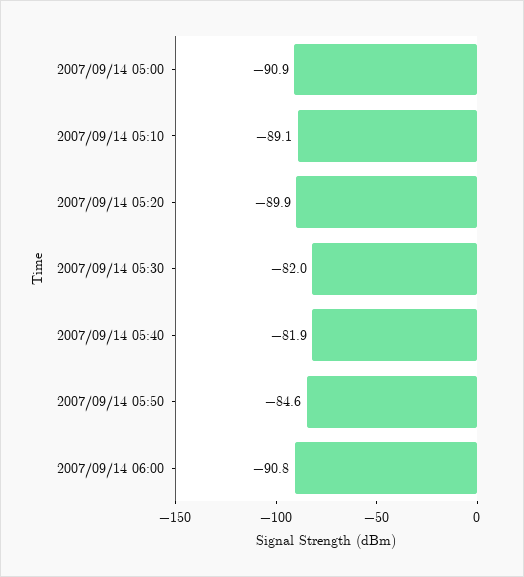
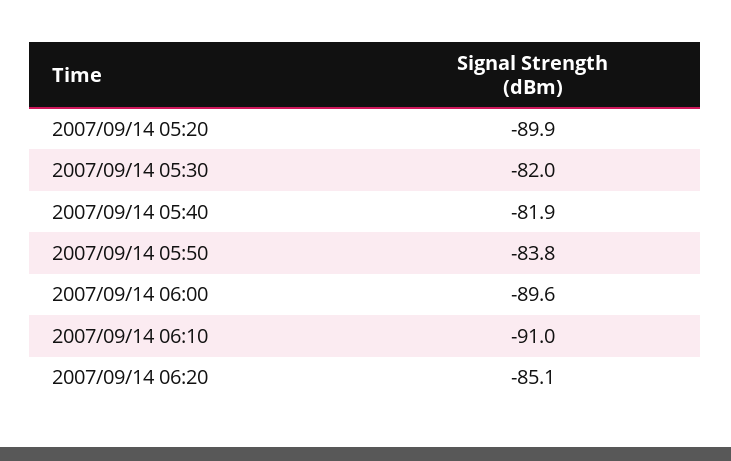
2007/09/14 05:00: -90.9 -> none
2007/09/14 05:10: -89.1 -> none
2007/09/14 05:50: -84.6 -> -83.8
2007/09/14 06:00: -90.8 -> -89.6
2007/09/14 06:10: none -> -91
2007/09/14 06:20: none -> -85.1

